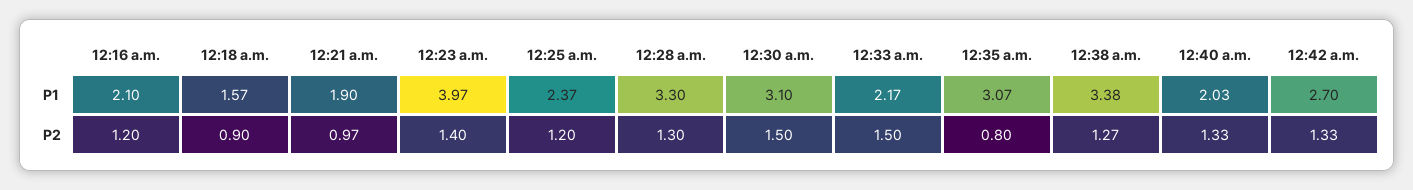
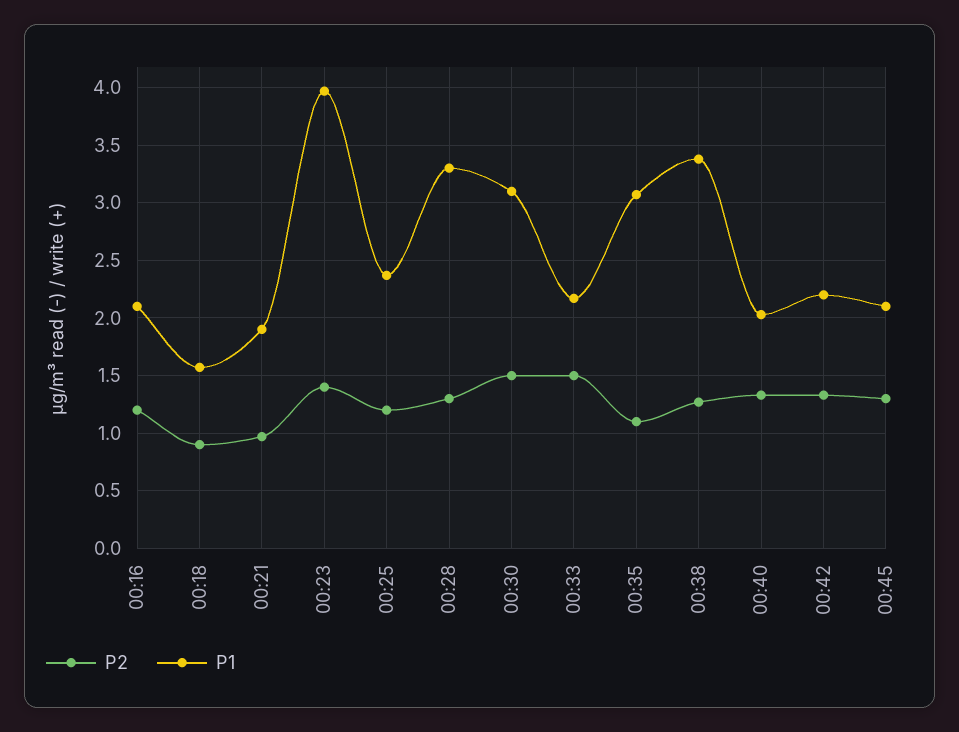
P1, 12:42 a.m.: 2.7 -> 2.2
P2, 12:35 a.m.: 0.8 -> 1.1
P2, 00:45: none -> 1.3
P1, 00:45: none -> 2.1

